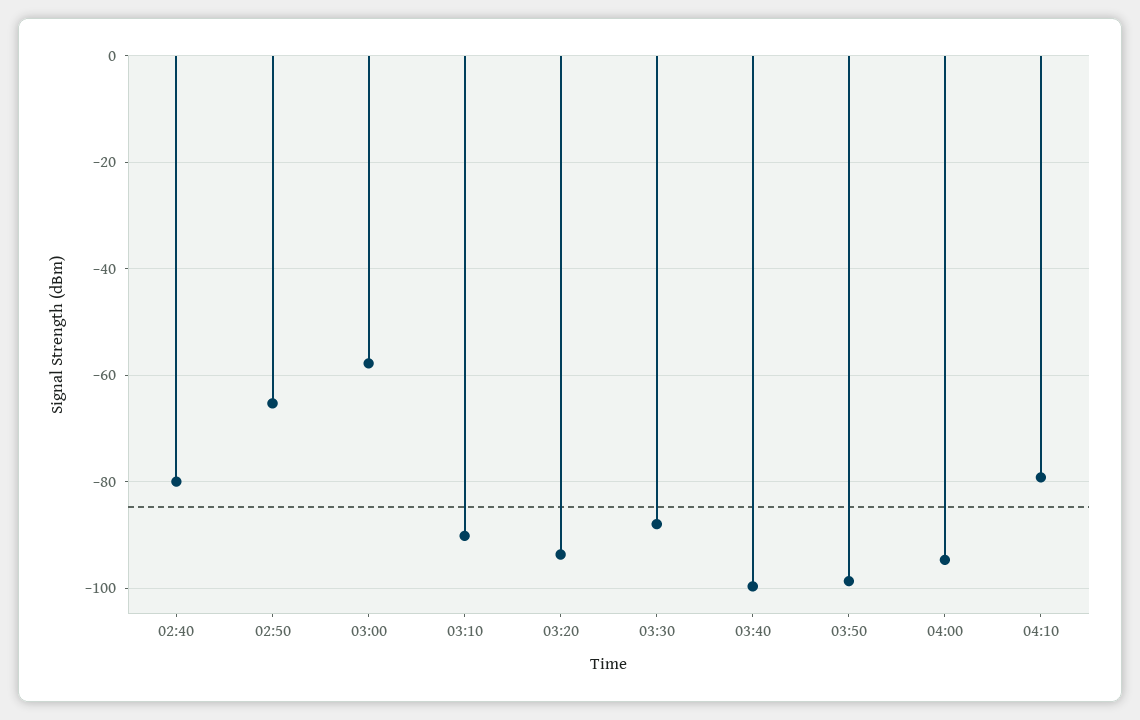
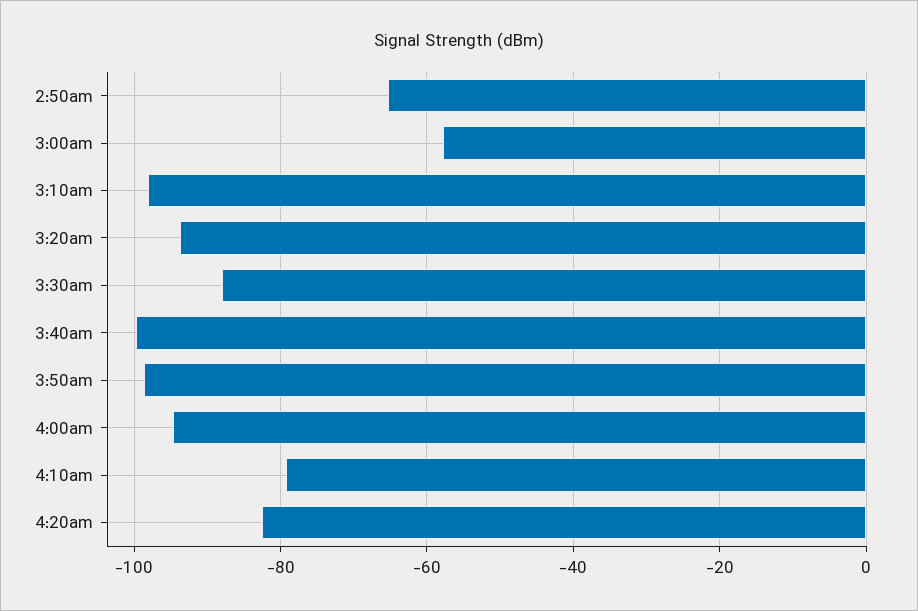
02:40: -80 -> none
03:10: -90 -> -98
4:20am: none -> -82

